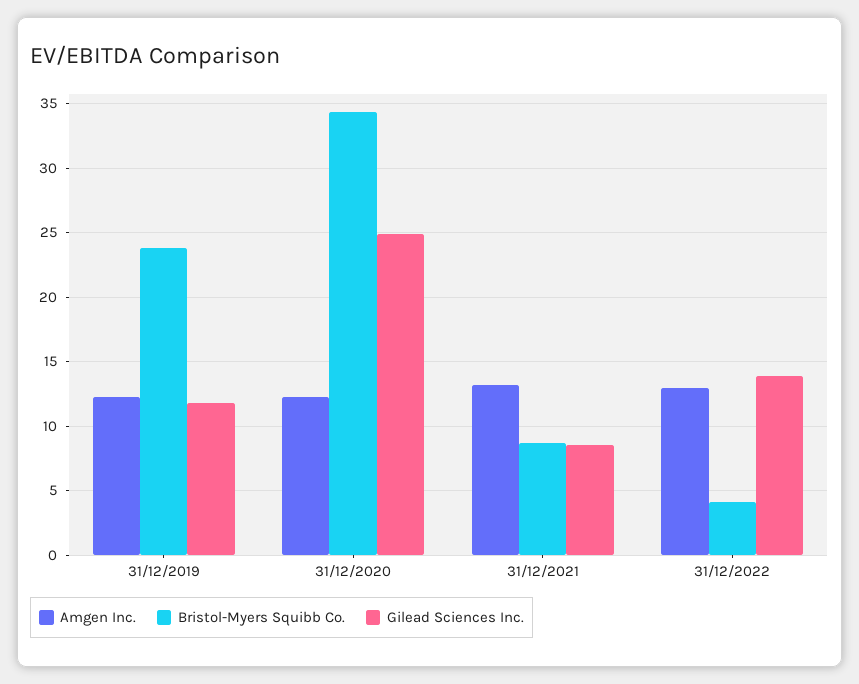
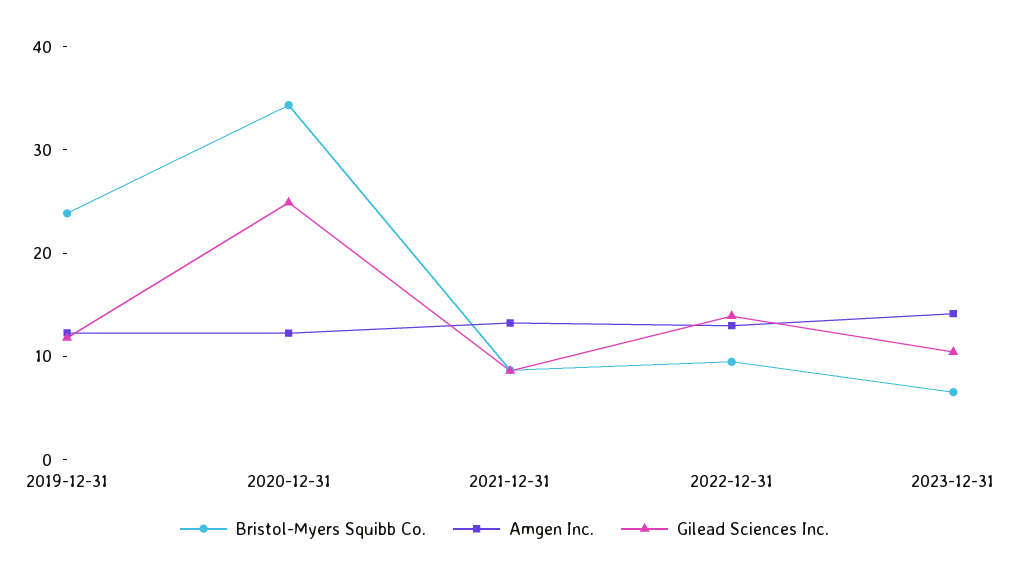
Bristol-Myers Squibb Co., 31/12/2022: 4 -> 10
Bristol-Myers Squibb Co., 2023-12-31: none -> 6
Amgen Inc., 2023-12-31: none -> 14
Gilead Sciences Inc., 2023-12-31: none -> 10

